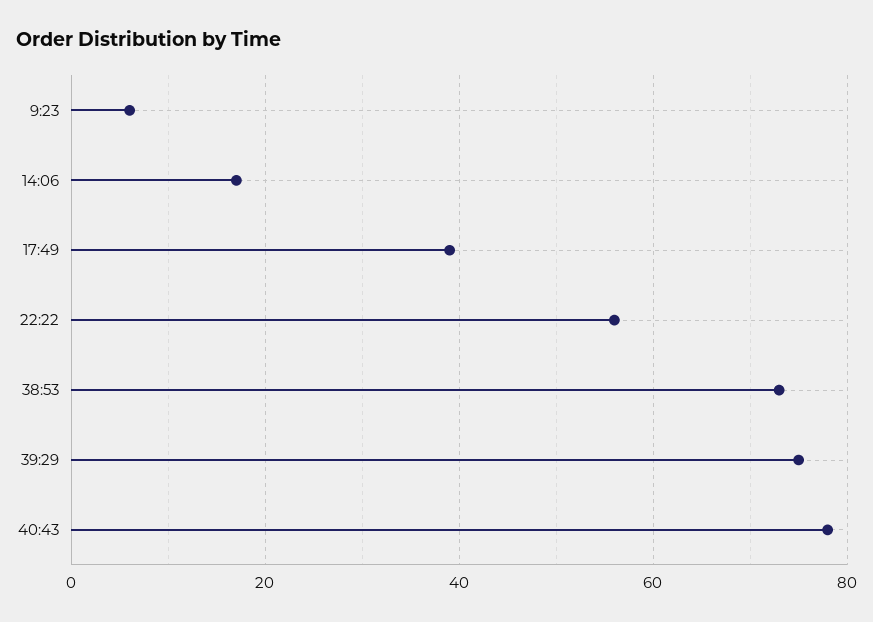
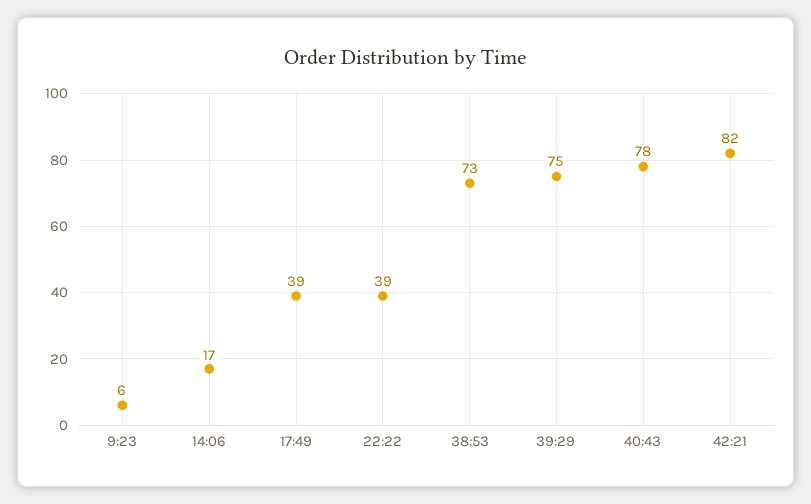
22:22: 55 -> 39
42:21: none -> 82

